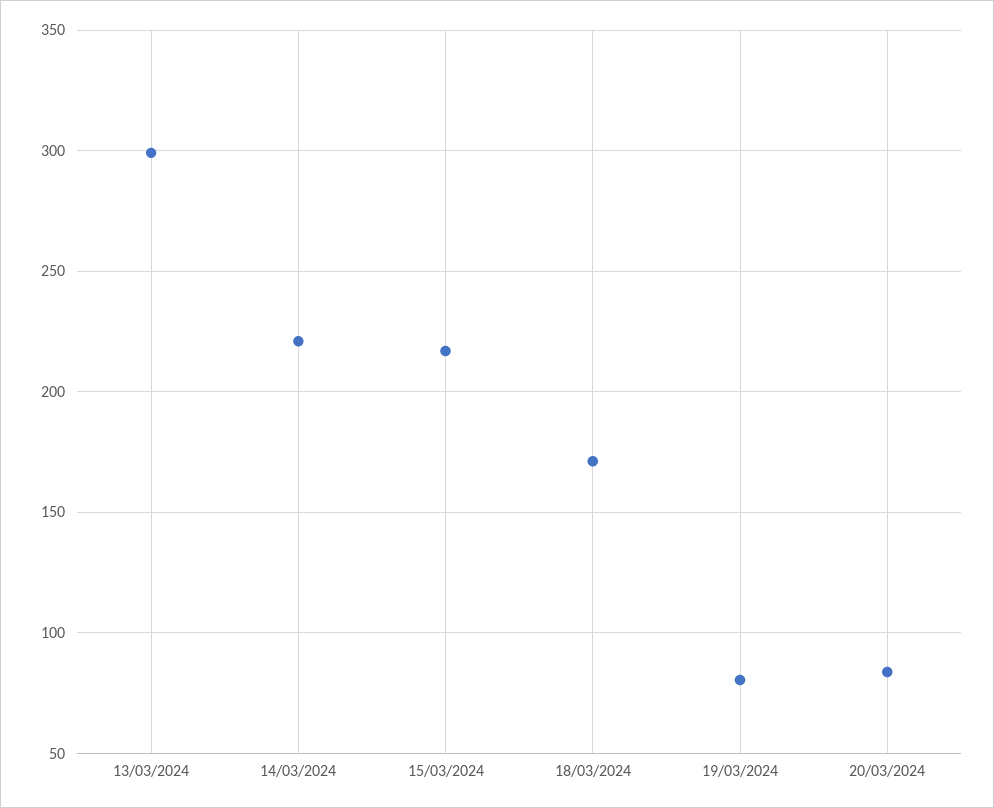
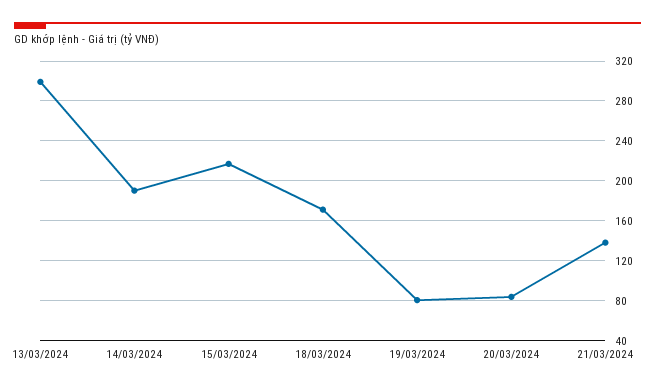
14/03/2024: 220 -> 190
21/03/2024: none -> 140

